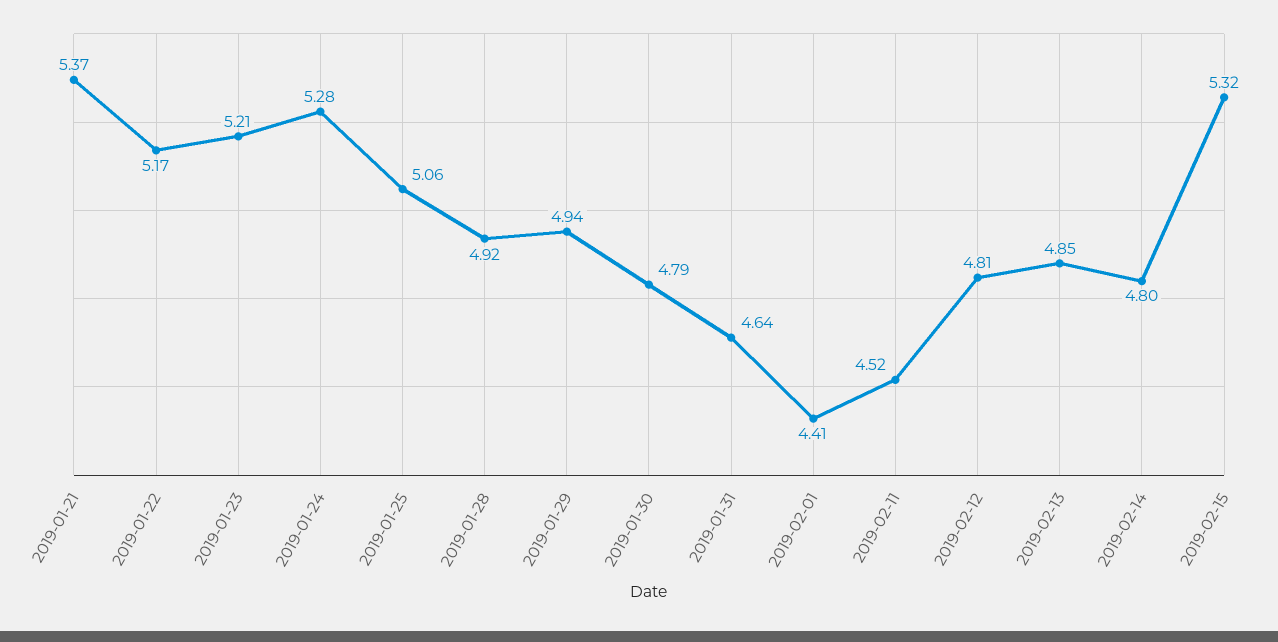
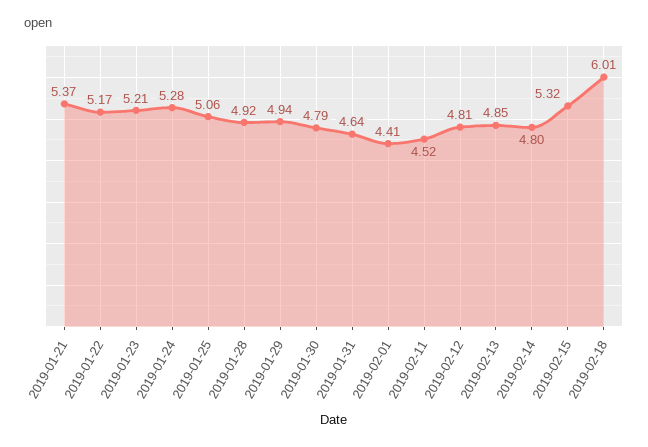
2019-02-18: none -> 6.01

